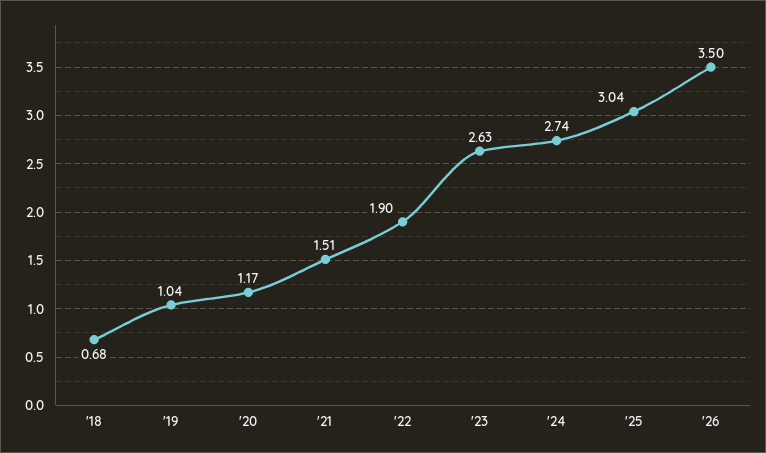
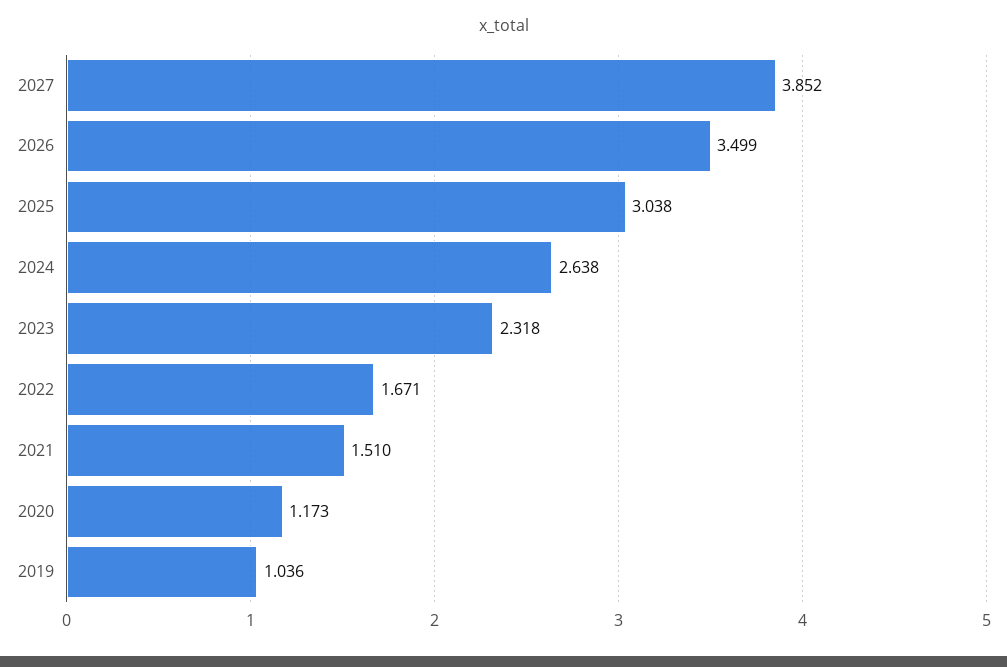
'18: 0.68 -> none
'22: 1.9 -> 1.671
'23: 2.63 -> 2.318
'24: 2.74 -> 2.638
2027: none -> 3.852

